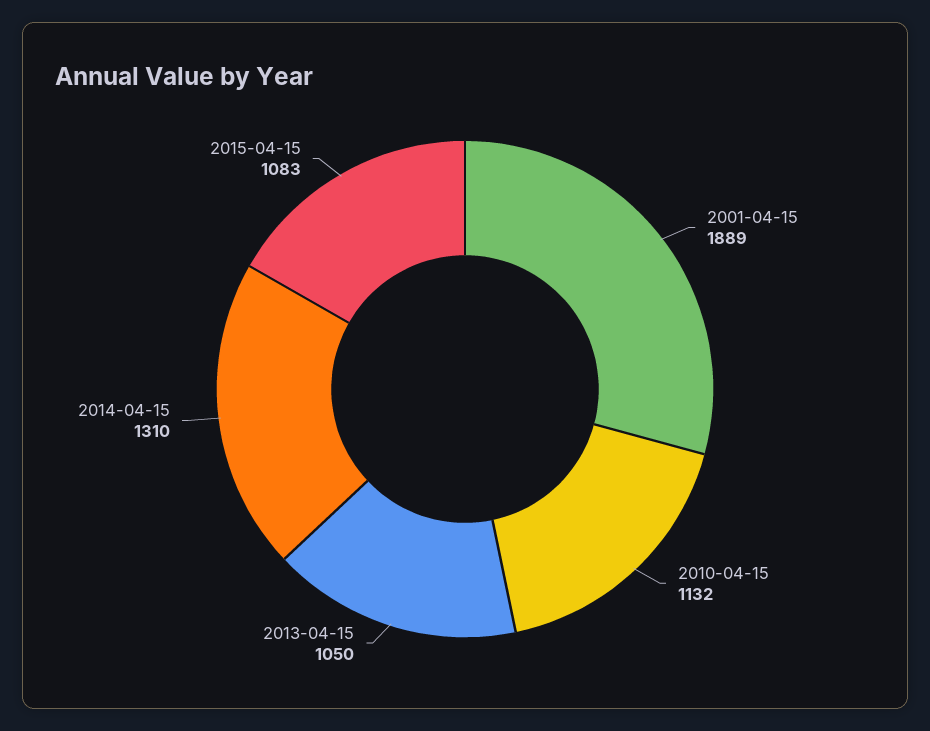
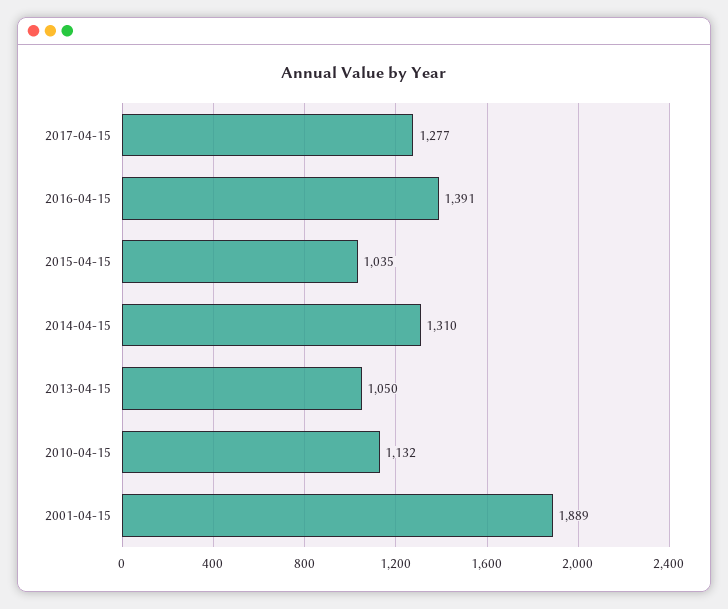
2015-04-15: 1083 -> 1035
2017-04-15: none -> 1277
2016-04-15: none -> 1391

